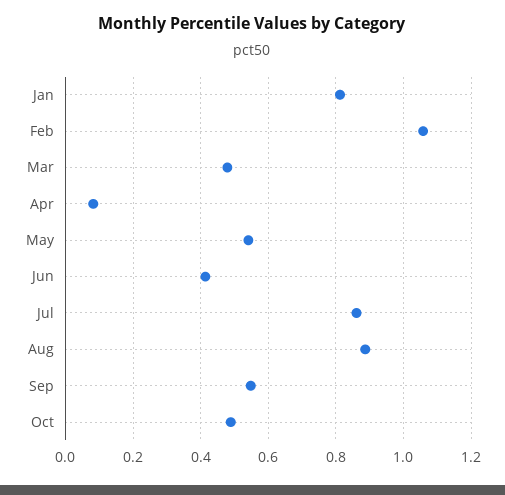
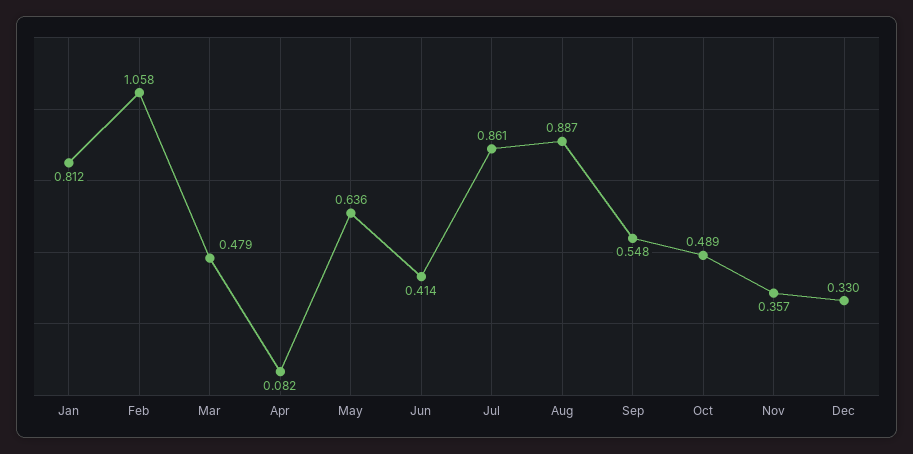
May: 0.54 -> 0.636
Nov: none -> 0.357
Dec: none -> 0.33

